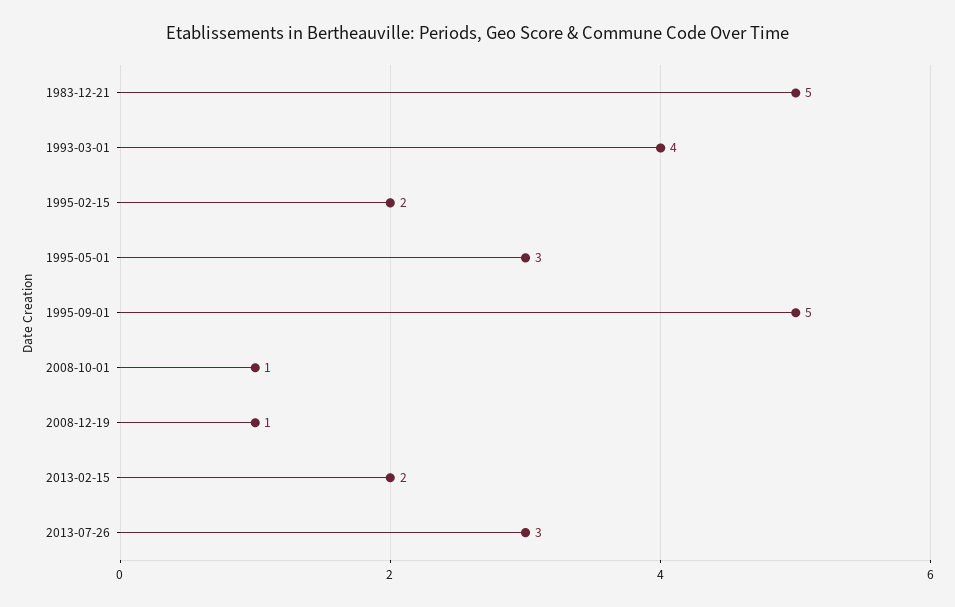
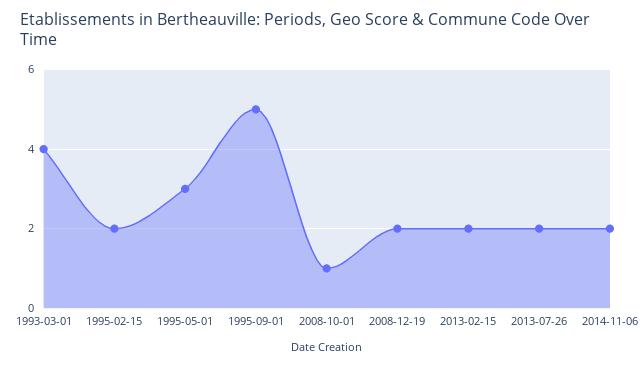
1983-12-21: 5 -> none
2008-12-19: 1 -> 2
2013-07-26: 3 -> 2
2014-11-06: none -> 2

